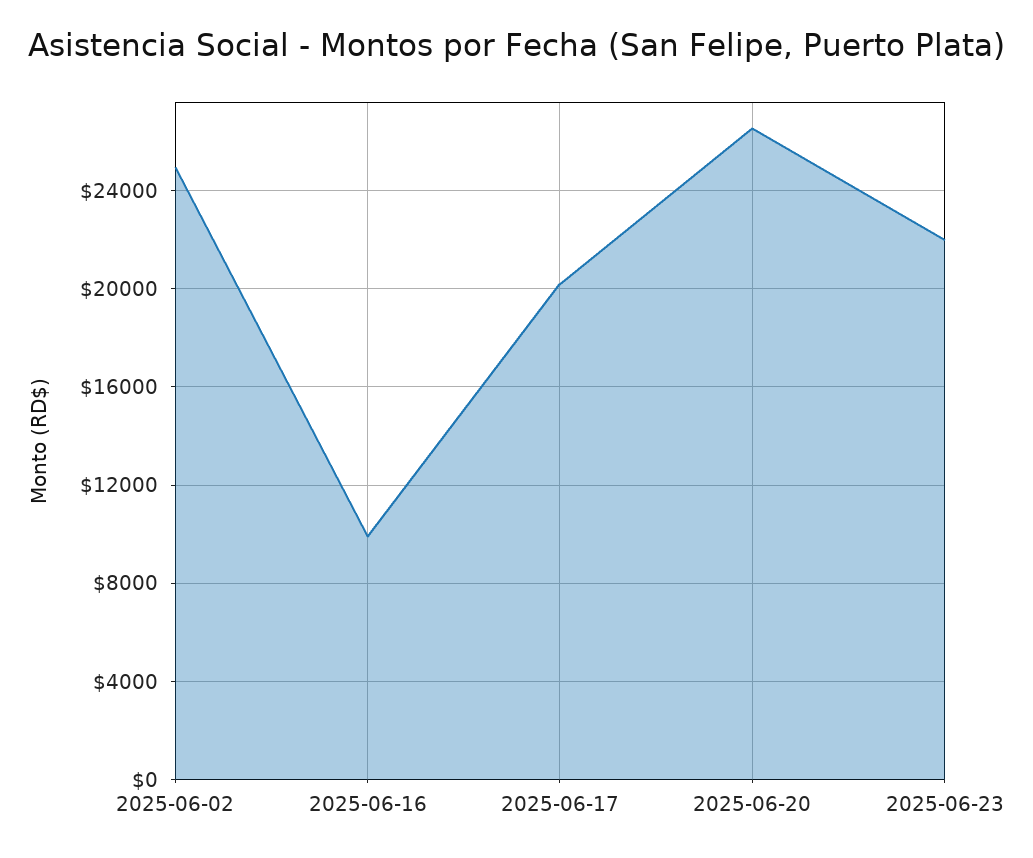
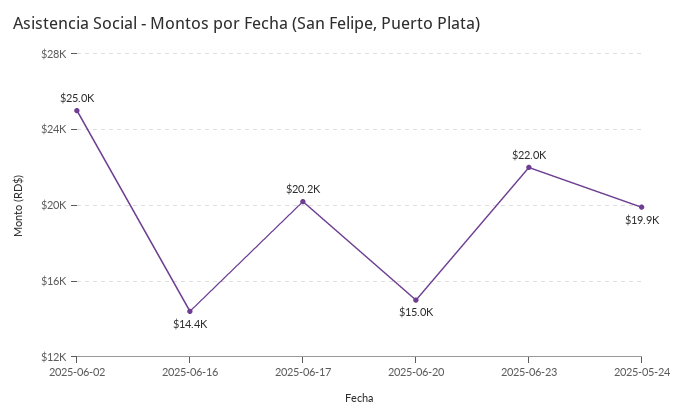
2025-06-16: 10000 -> 14400
2025-06-20: 26500 -> 15000
2025-05-24: none -> 19900

